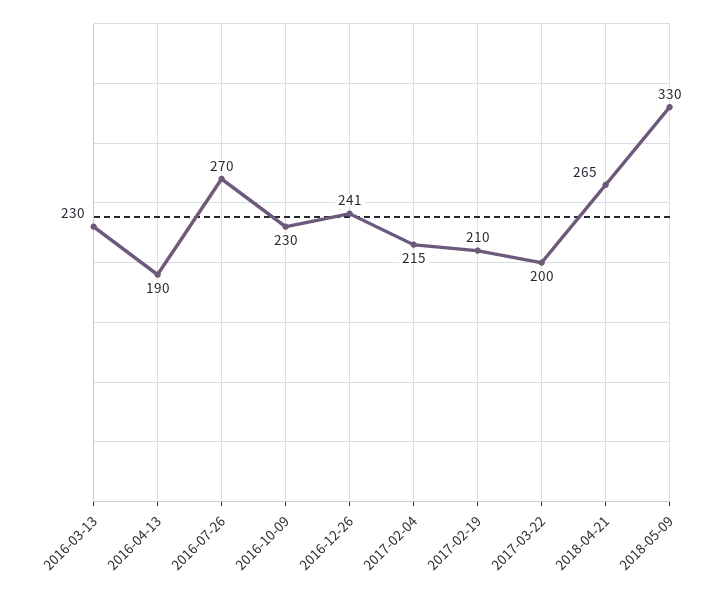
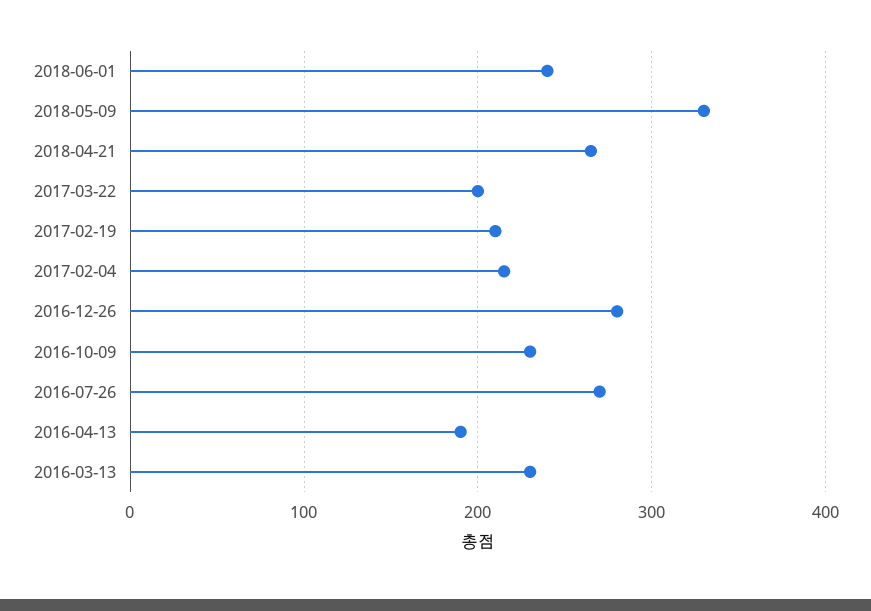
2016-12-26: 241 -> 280
2018-06-01: none -> 240

